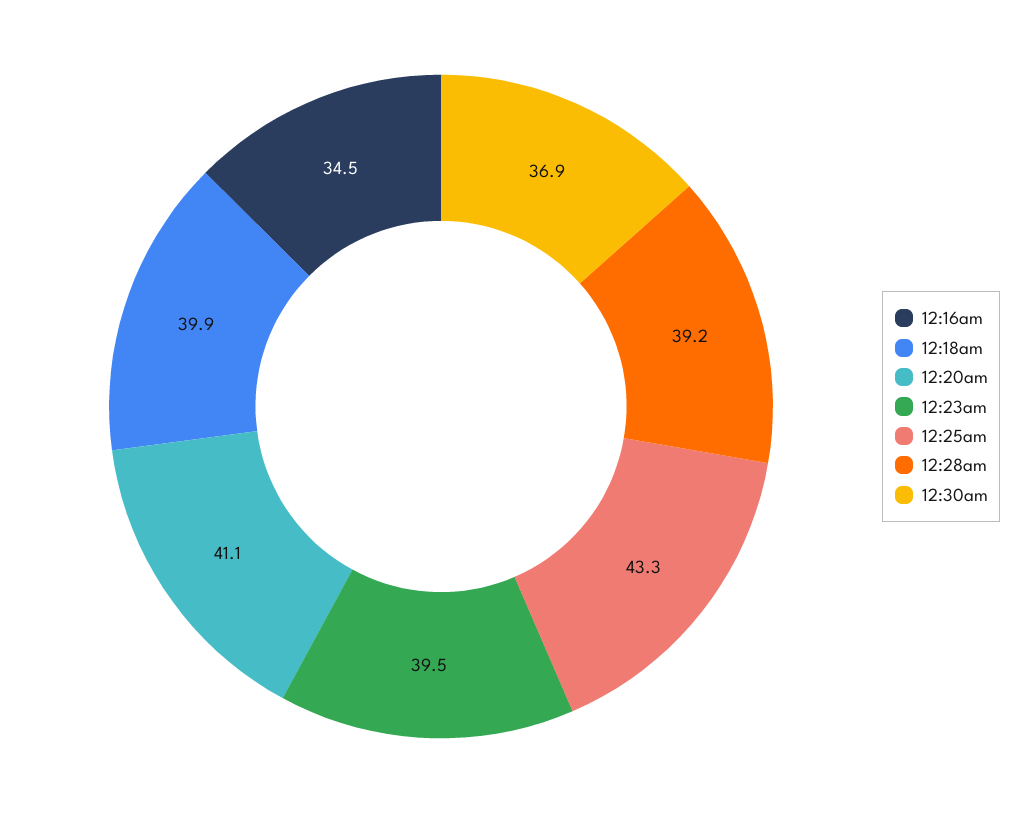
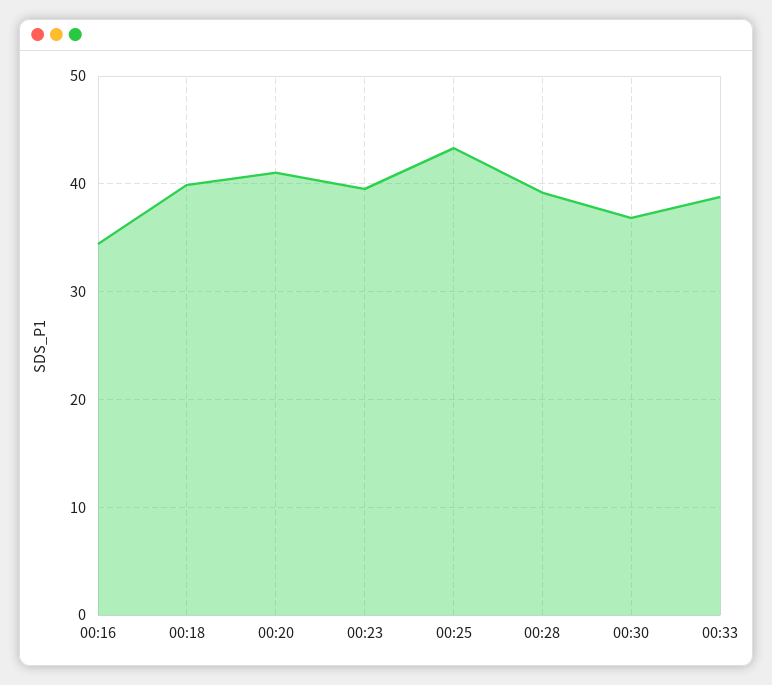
00:33: none -> 39

